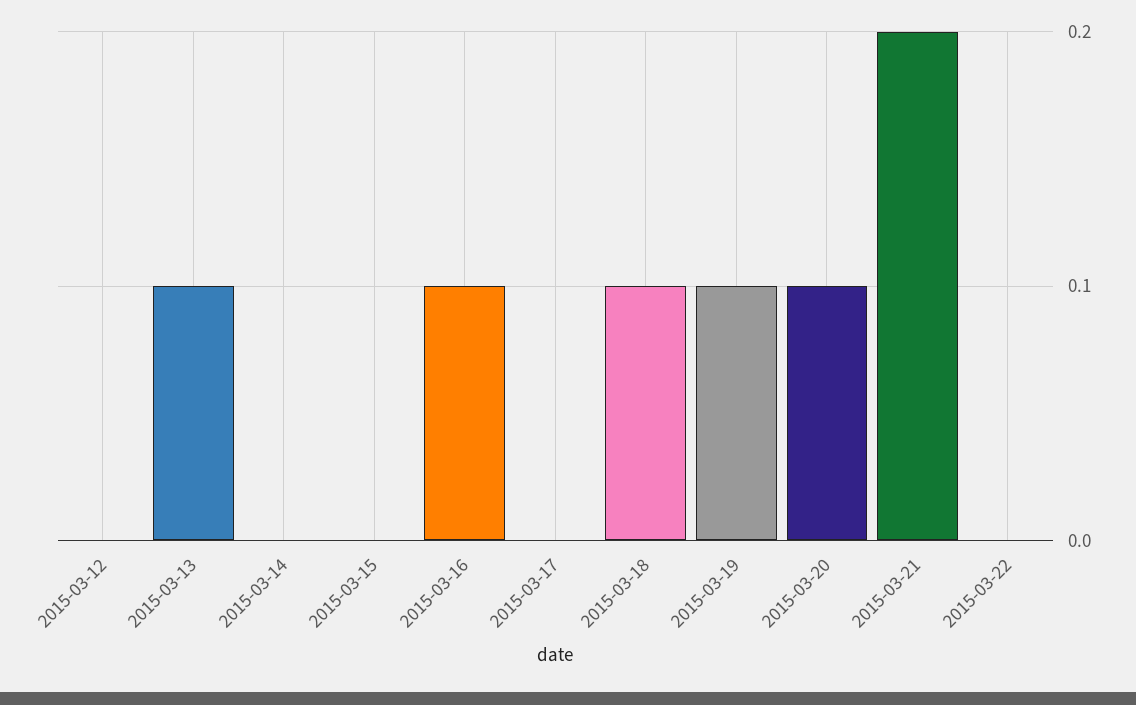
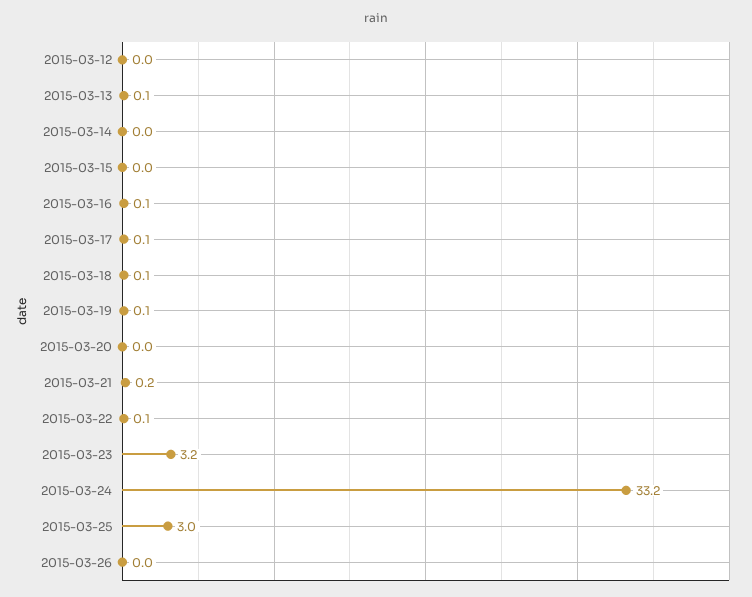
2015-03-17: 0 -> 0.1
2015-03-20: 0.1 -> 0
2015-03-22: 0 -> 0.1
2015-03-23: none -> 3.2
2015-03-24: none -> 33.2
2015-03-25: none -> 3
2015-03-26: none -> 0

